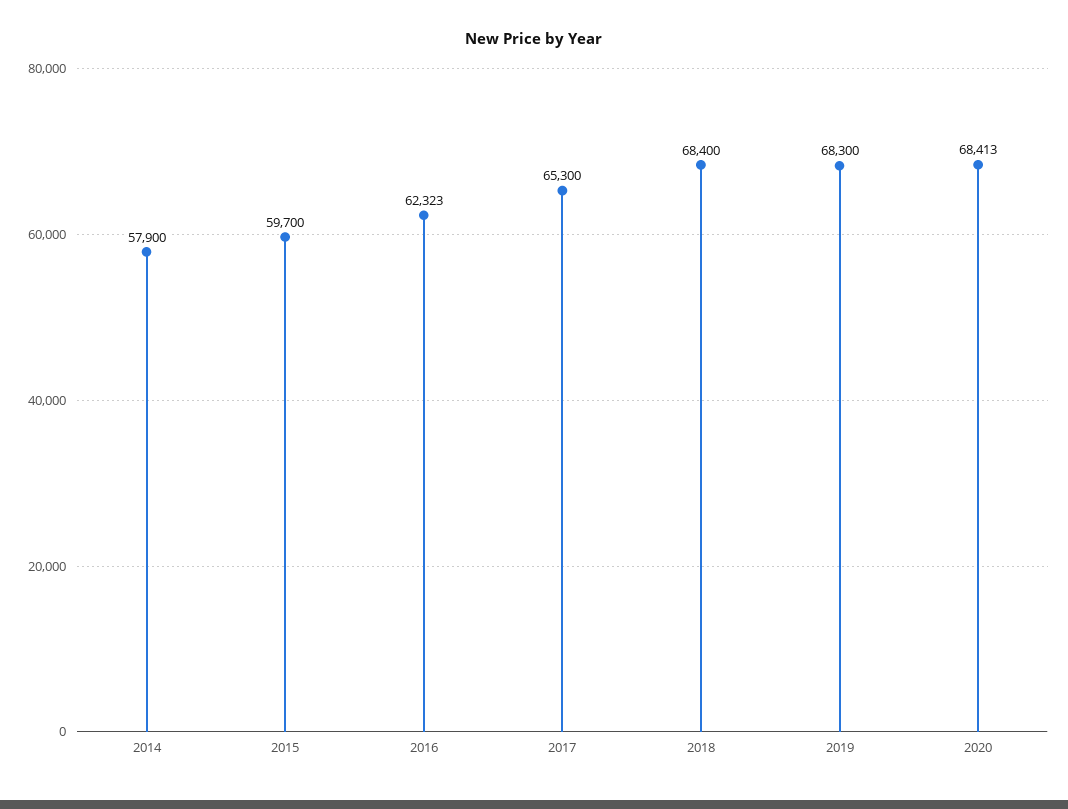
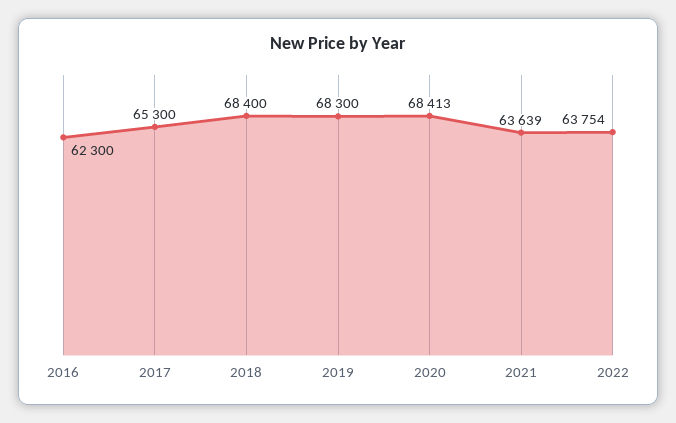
2014: 57900 -> none
2015: 59700 -> none
2016: 62323 -> 62300
2021: none -> 63639
2022: none -> 63754

